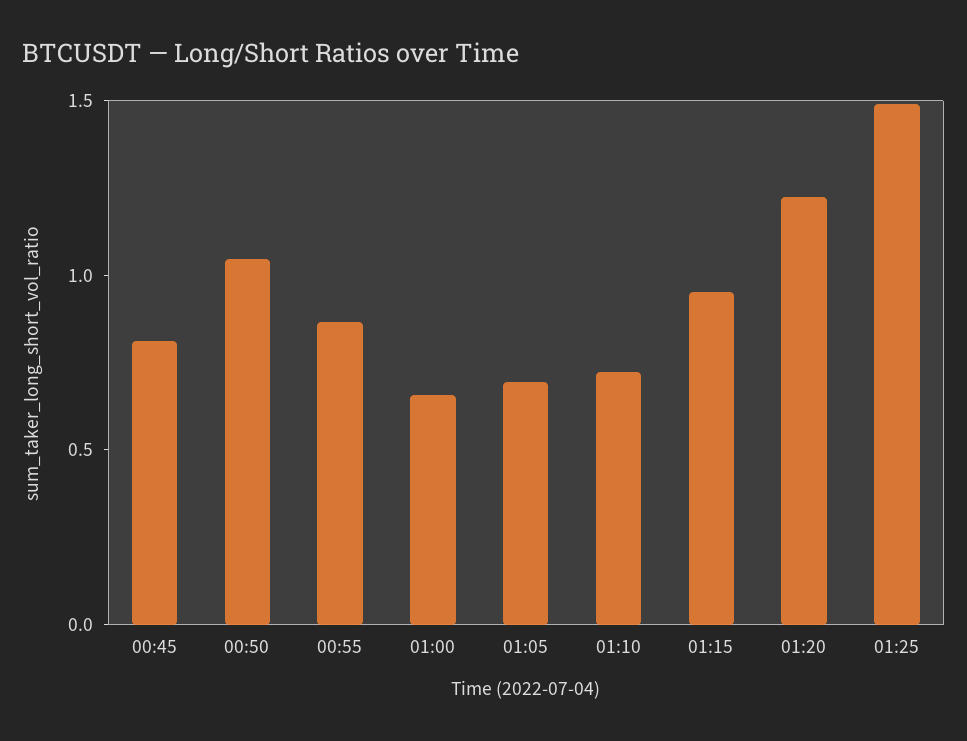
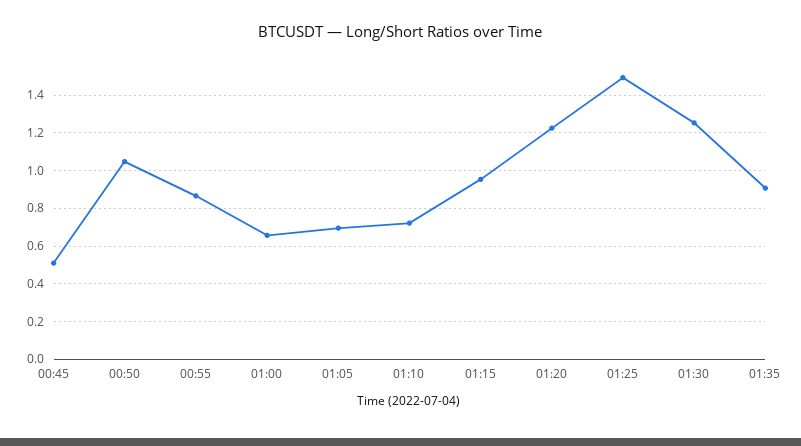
00:45: 0.8 -> 0.5
01:30: none -> 1.25
01:35: none -> 0.9

